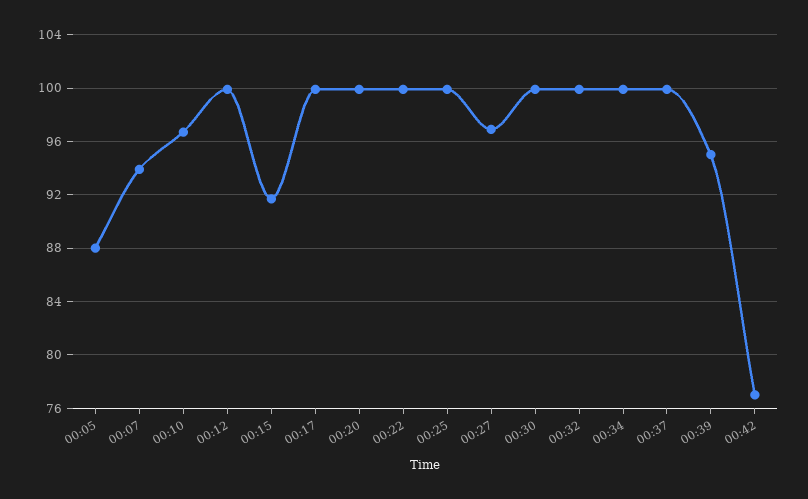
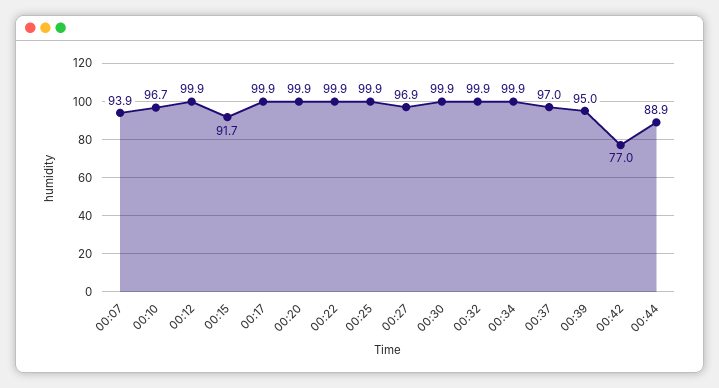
00:05: 88 -> none
00:37: 100 -> 97
00:44: none -> 88.9

